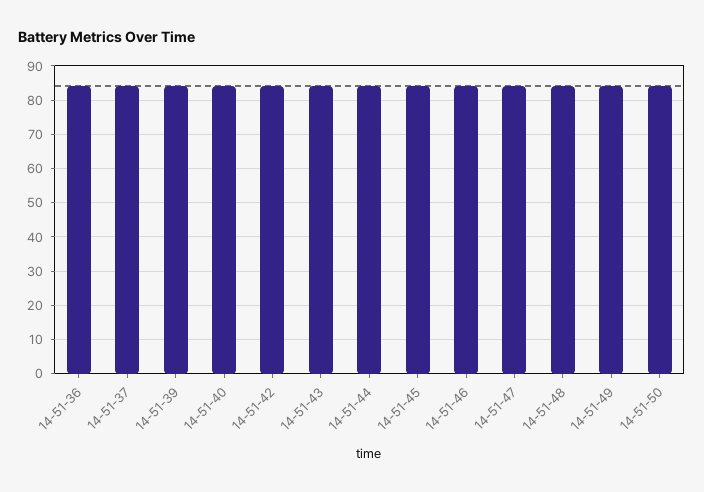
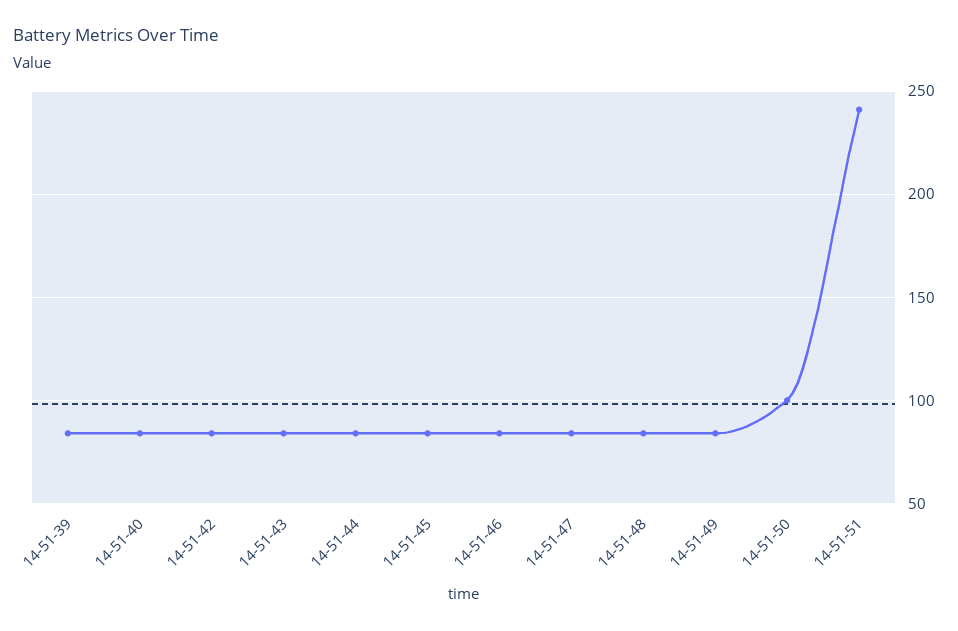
14-51-36: 85 -> none
14-51-37: 85 -> none
14-51-50: 85 -> 100
14-51-51: none -> 240

